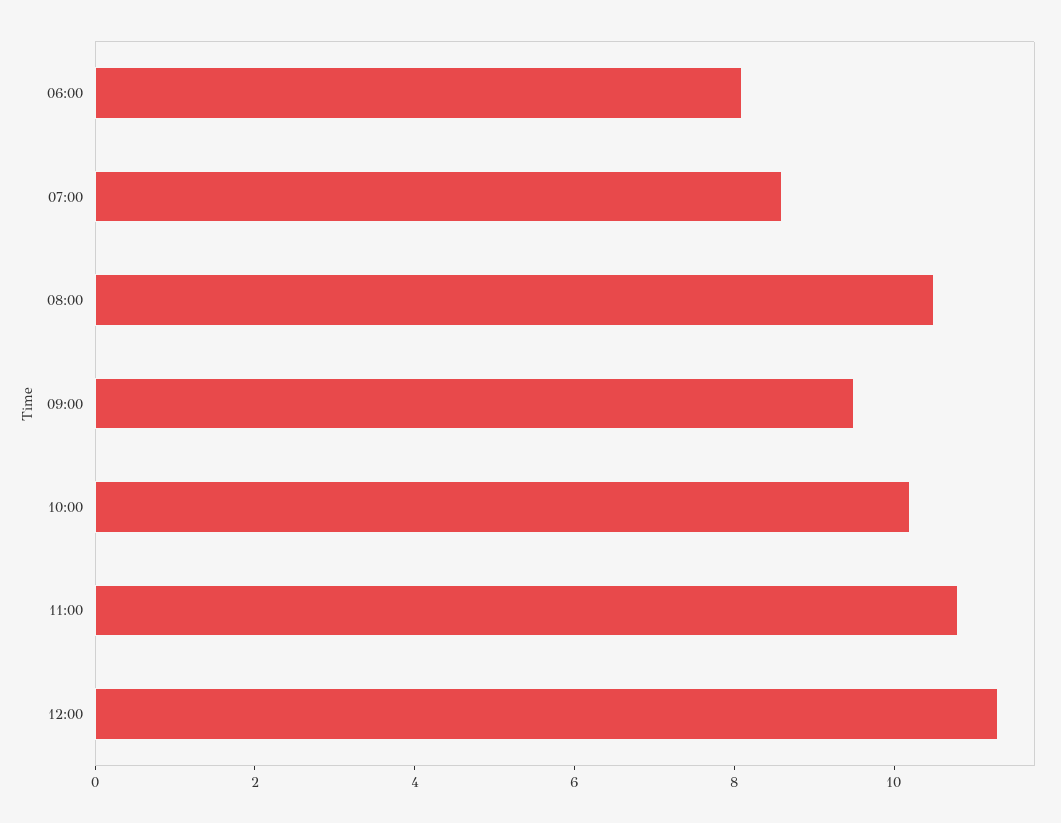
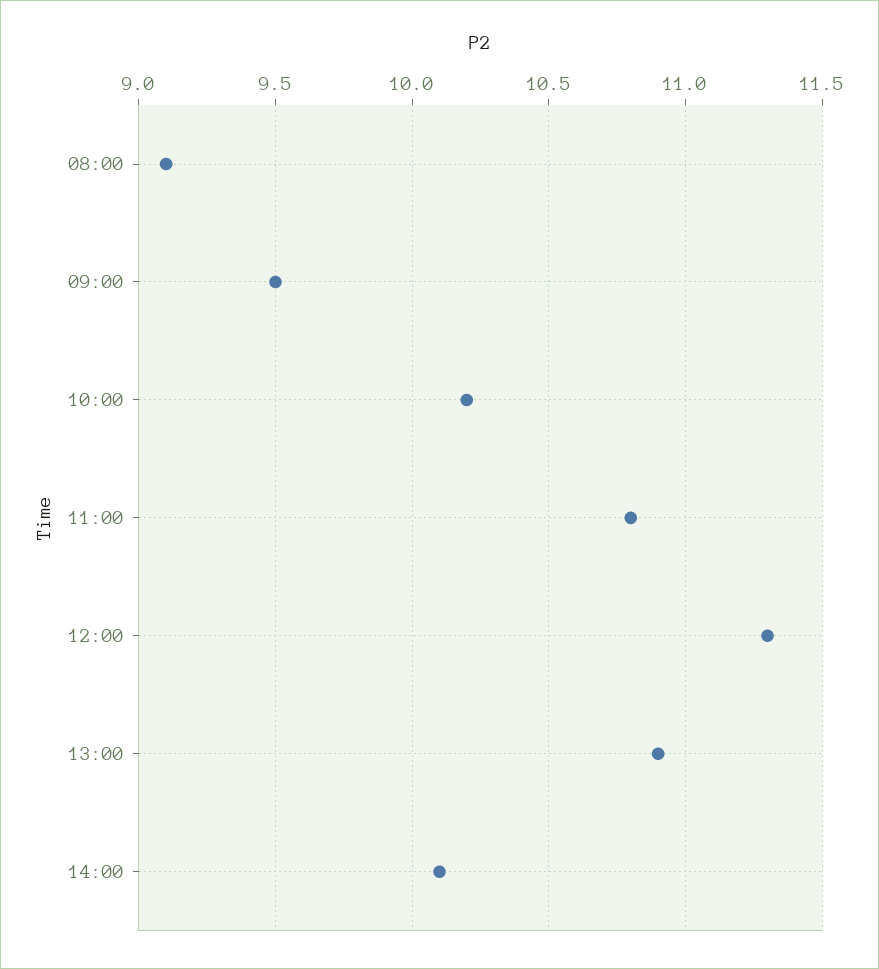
06:00: 8 -> none
07:00: 8.5 -> none
08:00: 10.5 -> 9.1
13:00: none -> 10.9
14:00: none -> 10.1

